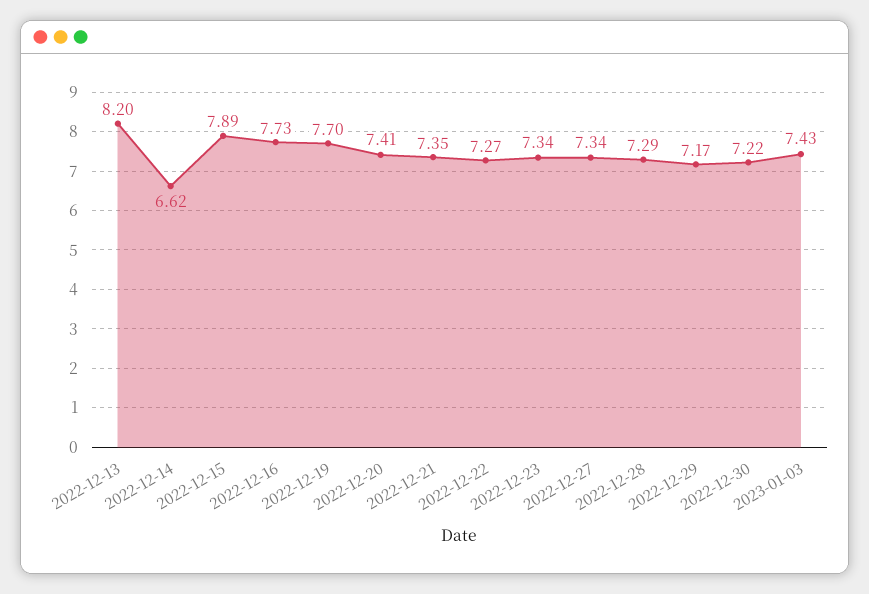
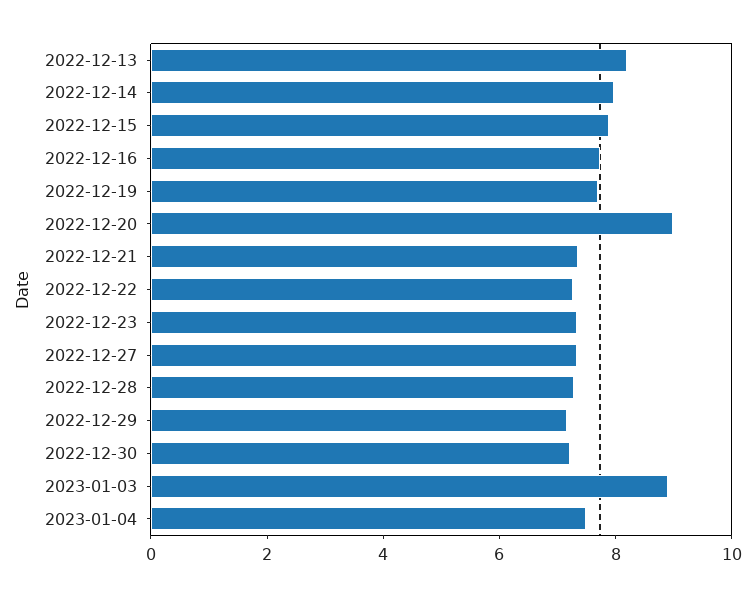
2022-12-14: 6.62 -> 8
2022-12-20: 7.41 -> 9
2023-01-03: 7.43 -> 9
2023-01-04: none -> 7.5

